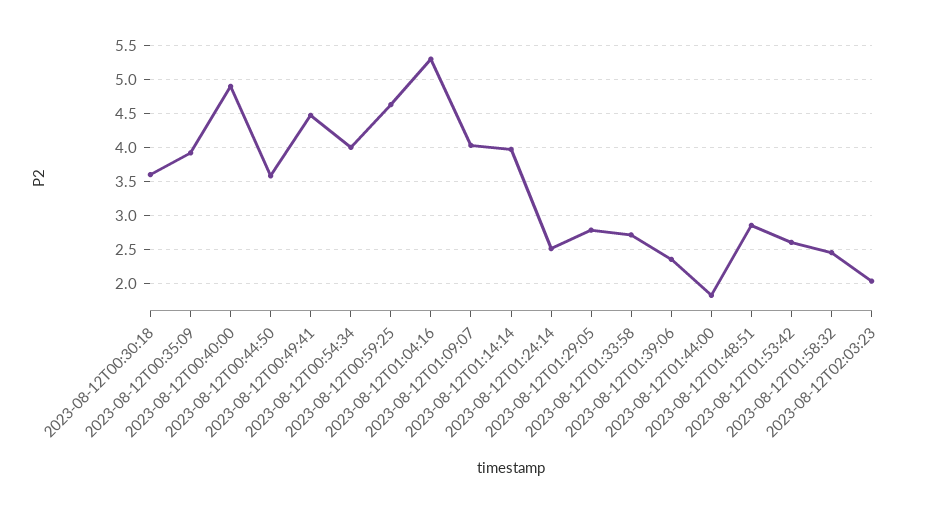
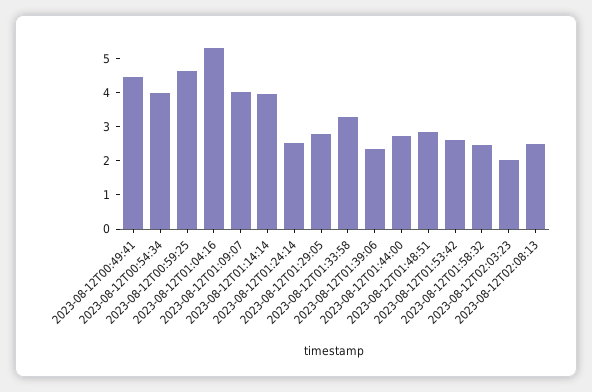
2023-08-12T00:30:18: 3.6 -> none
2023-08-12T00:35:09: 3.9 -> none
2023-08-12T00:40:00: 4.9 -> none
2023-08-12T00:44:50: 3.6 -> none
2023-08-12T01:33:58: 2.7 -> 3.25
2023-08-12T01:44:00: 1.8 -> 2.75
2023-08-12T02:08:13: none -> 2.5

